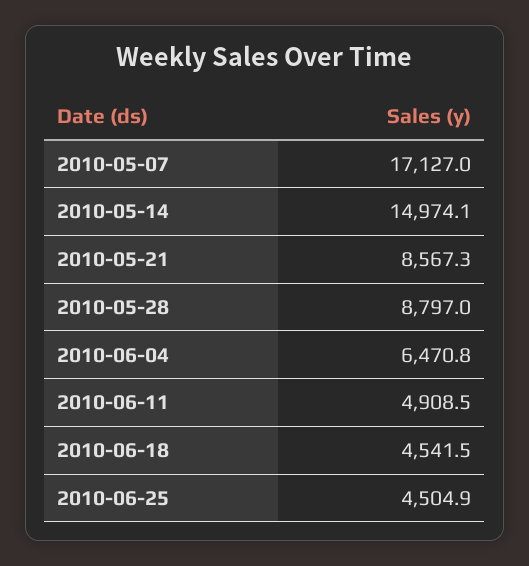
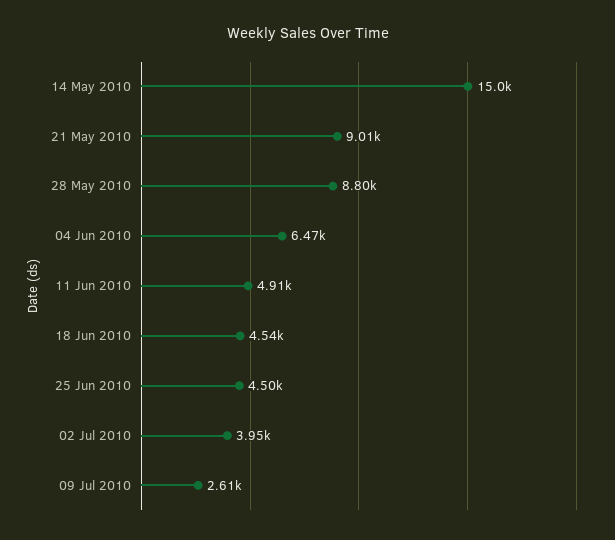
2010-05-07: 17127 -> none
2010-05-21: 8567.3 -> 9010
02 Jul 2010: none -> 3950
09 Jul 2010: none -> 2610

